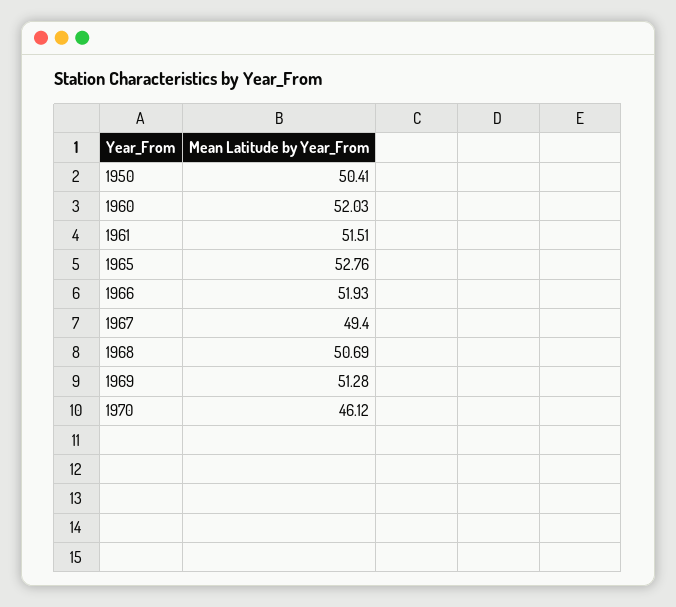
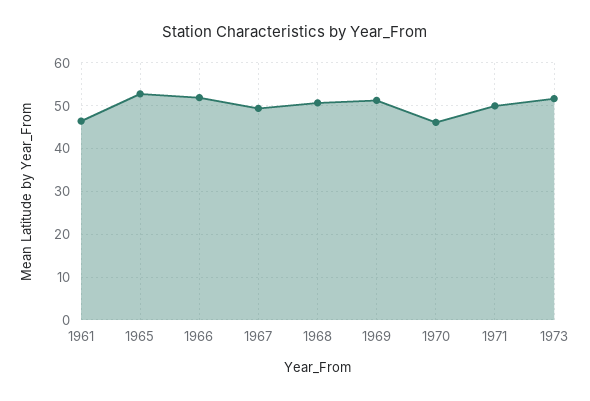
1950: 50.41 -> none
1960: 52.03 -> none
1961: 51.51 -> 46
1971: none -> 50
1973: none -> 52

